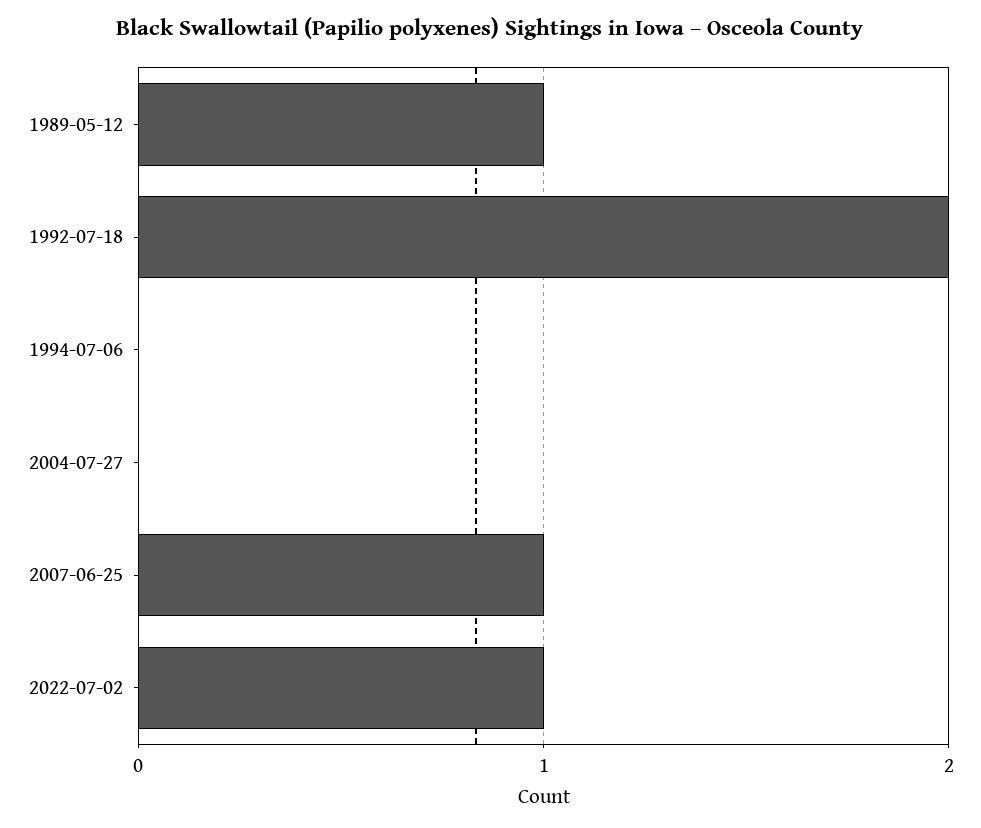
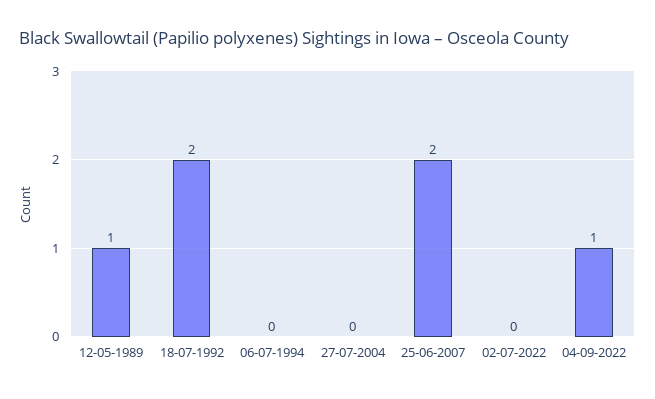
2007-06-25: 1 -> 2
2022-07-02: 1 -> 0
04-09-2022: none -> 1

